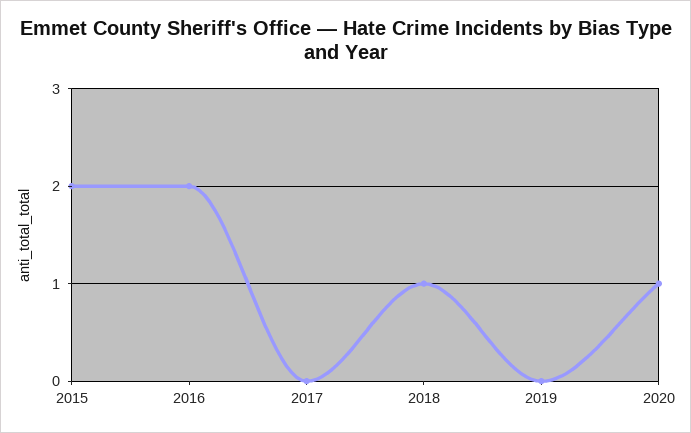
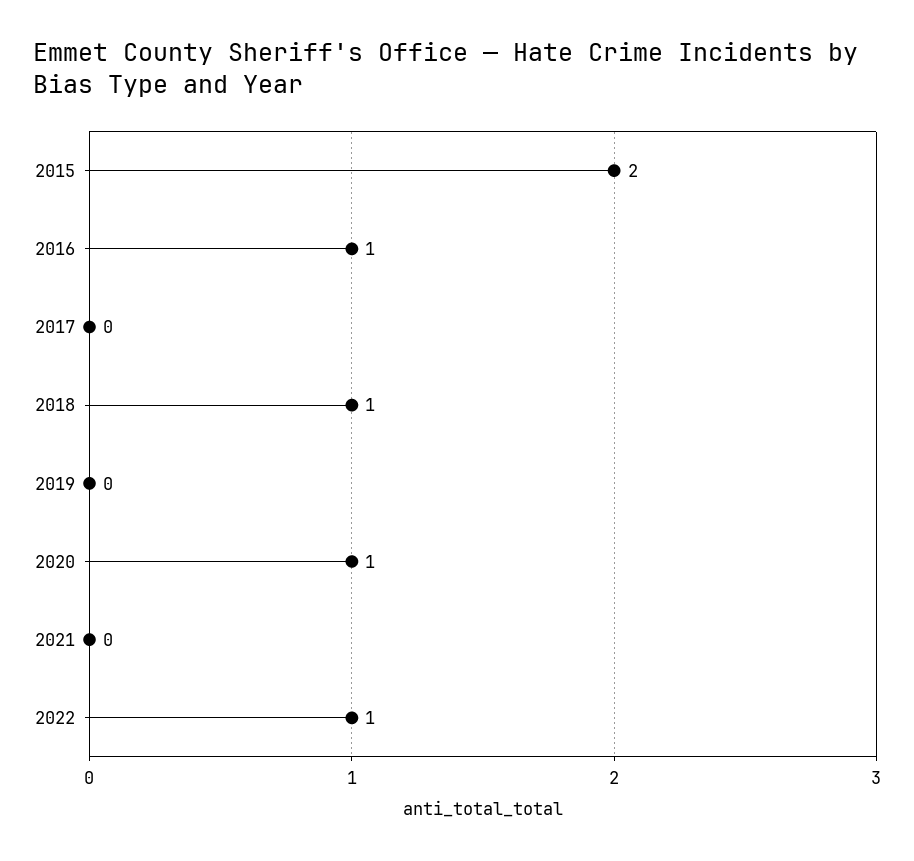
2016: 2 -> 1
2021: none -> 0
2022: none -> 1

